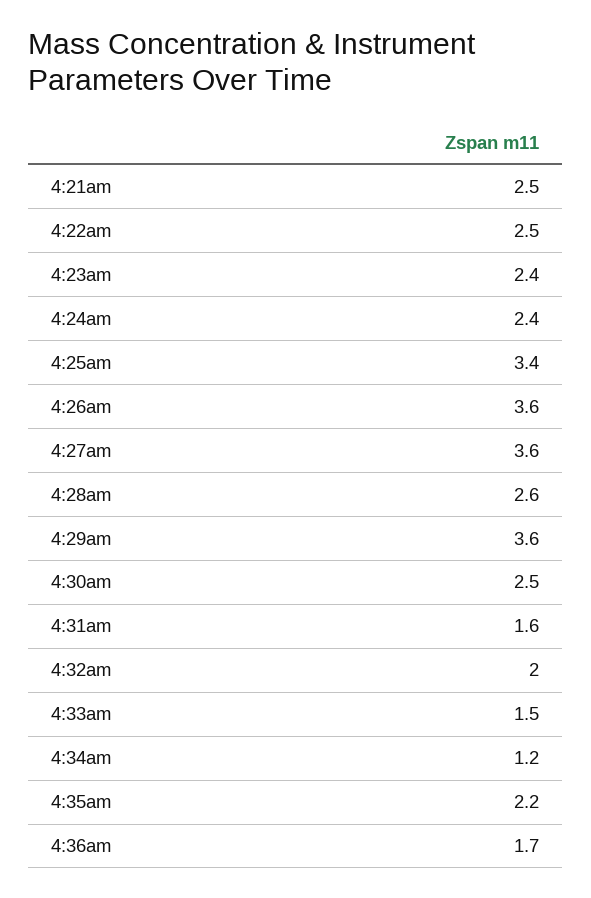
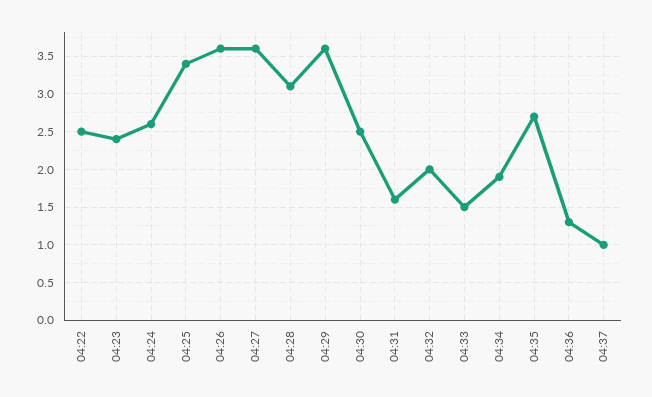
4:21am: 2.5 -> none
4:24am: 2.4 -> 2.6
4:28am: 2.6 -> 3.1
4:34am: 1.2 -> 1.9
4:35am: 2.2 -> 2.7
4:36am: 1.7 -> 1.3
04:37: none -> 1

